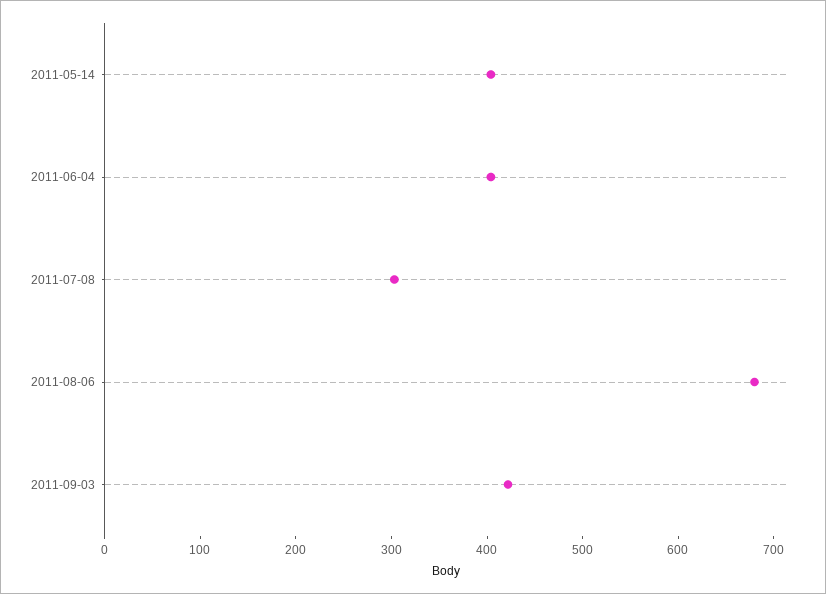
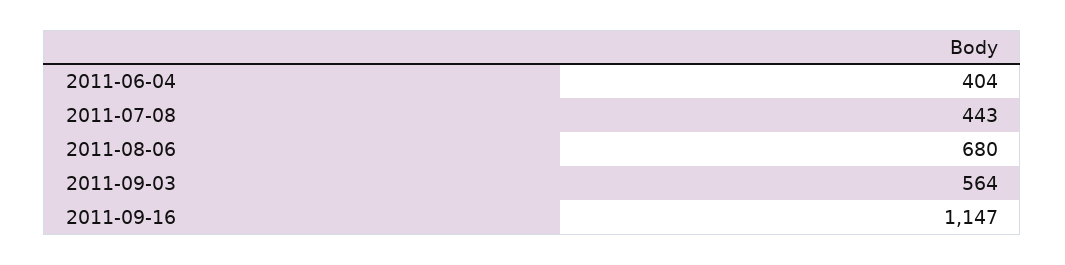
2011-05-14: 400 -> none
2011-07-08: 300 -> 443
2011-09-03: 420 -> 564
2011-09-16: none -> 1147

